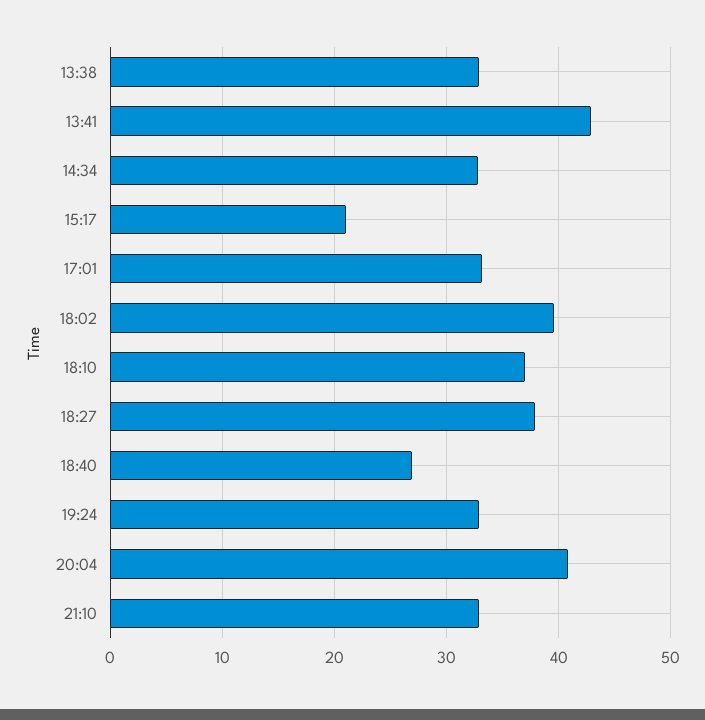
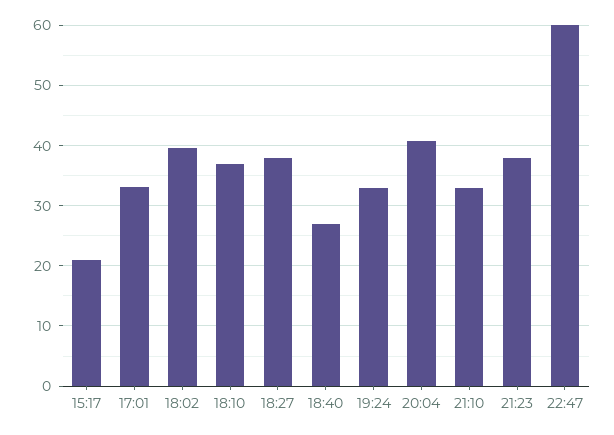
13:38: 33 -> none
13:41: 43 -> none
14:34: 33 -> none
21:23: none -> 38
22:47: none -> 60

